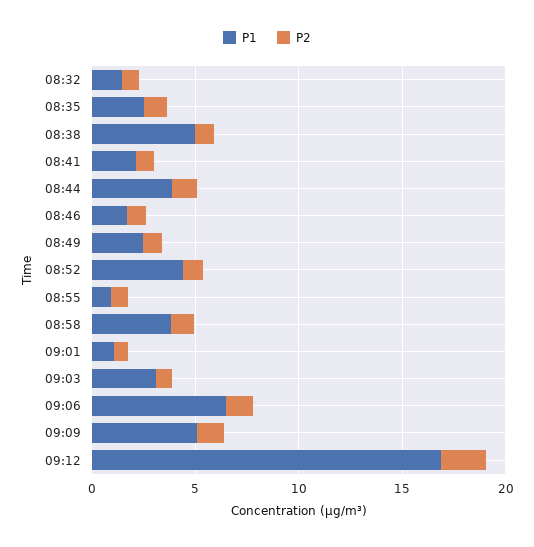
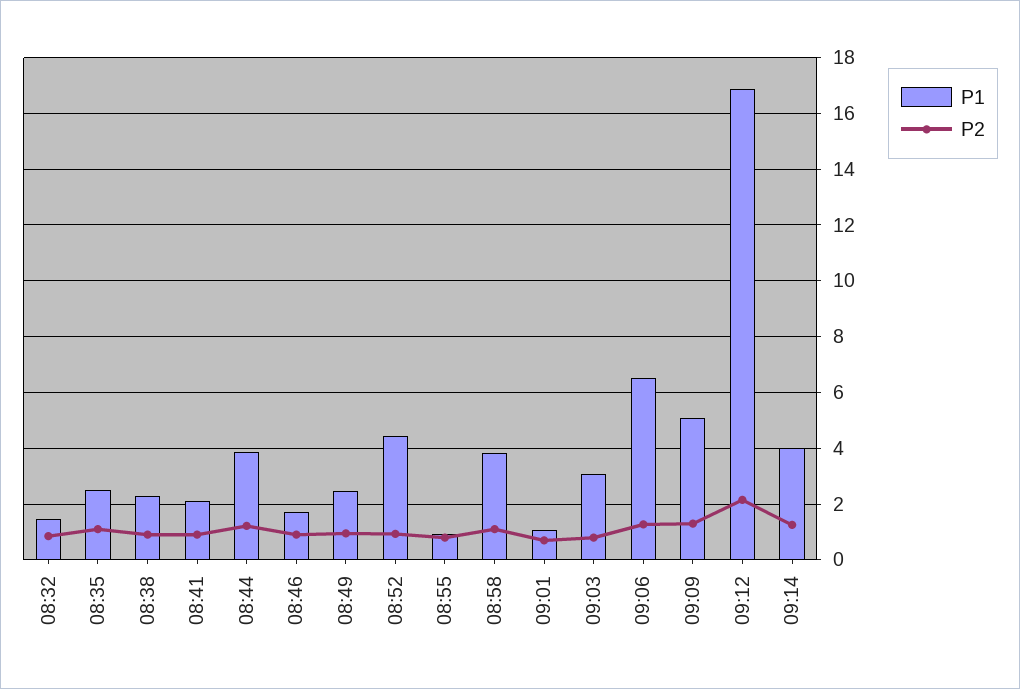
P1, 08:38: 5 -> 2.25
P1, 09:14: none -> 4
P2, 09:14: none -> 1.25

